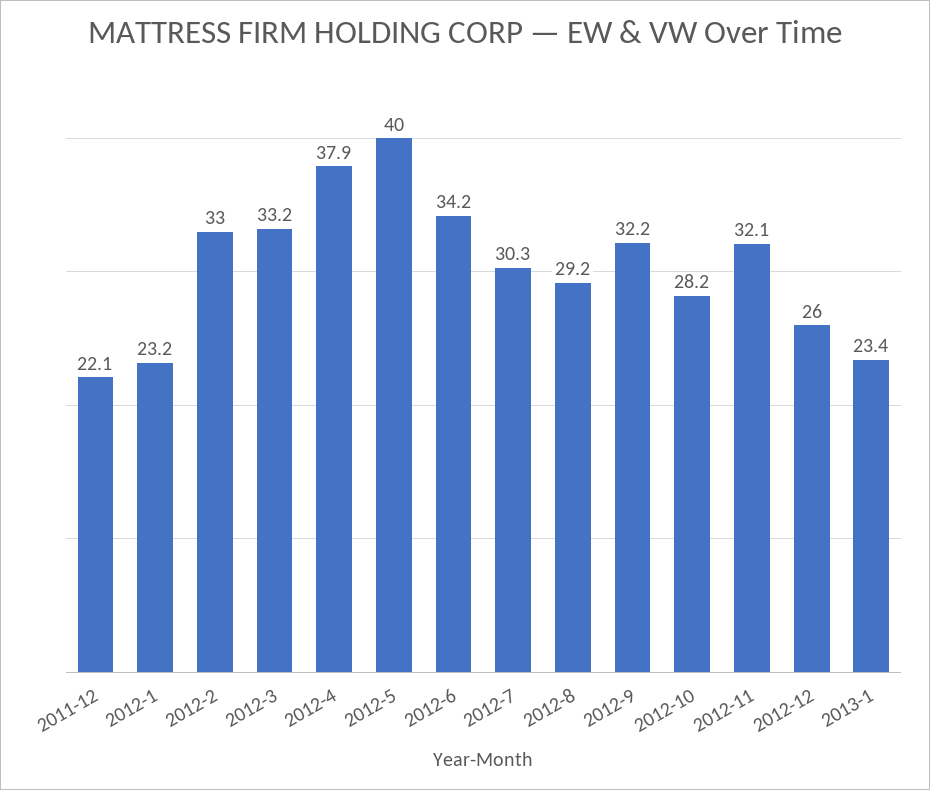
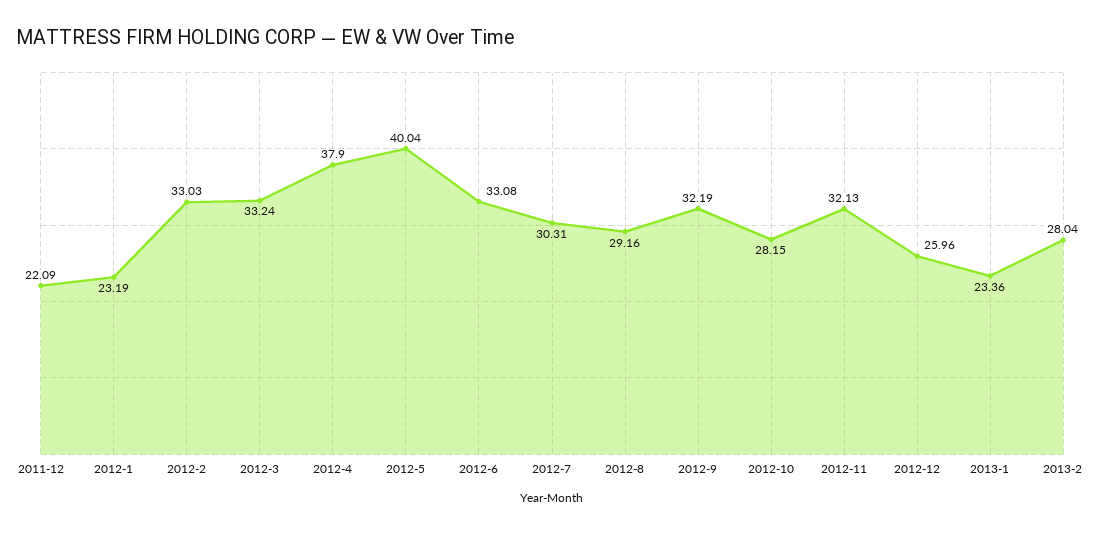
2012-6: 34.2 -> 33.08
2013-2: none -> 28.04

